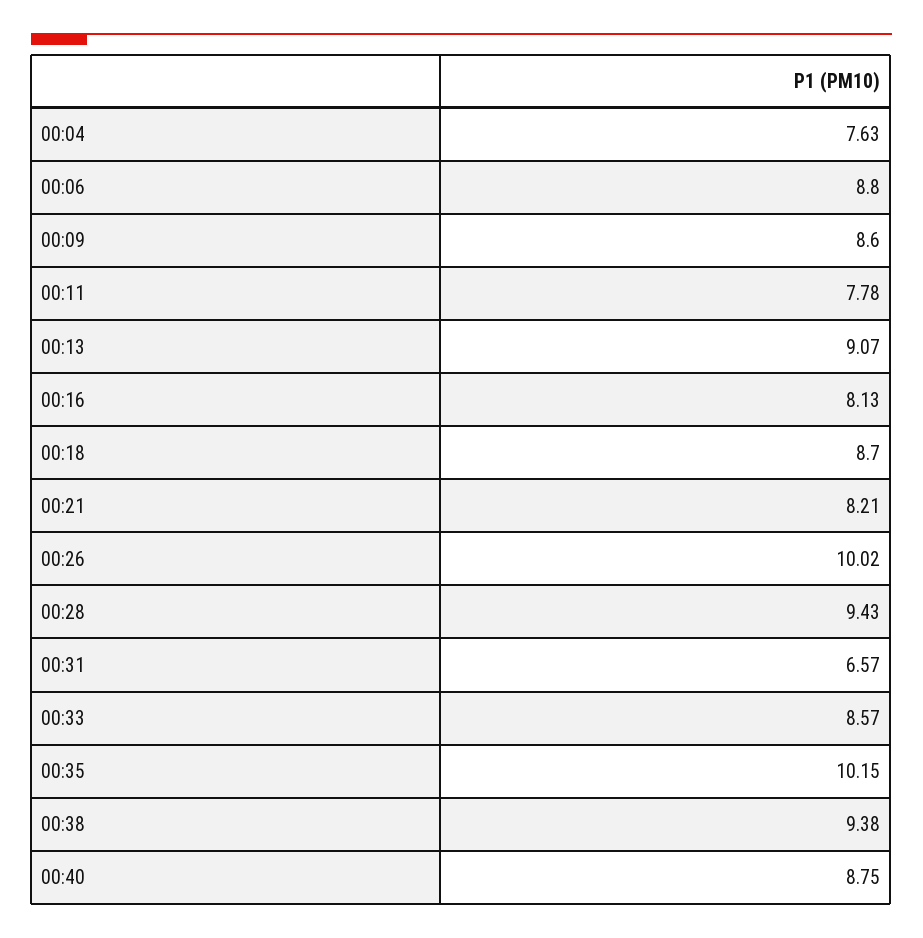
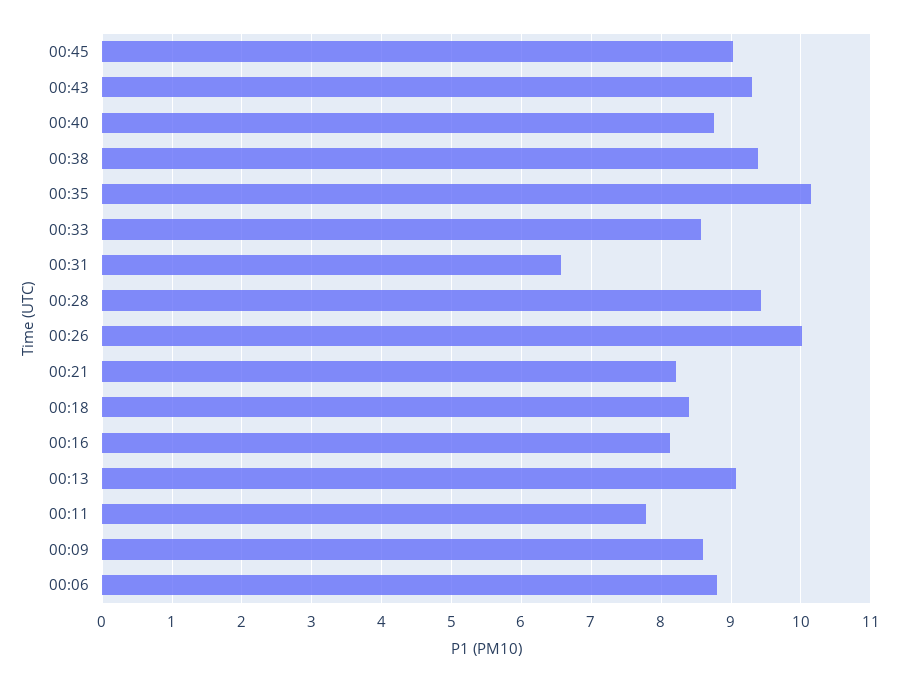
00:04: 7.63 -> none
00:18: 8.7 -> 8.4
00:45: none -> 9
00:43: none -> 9.3

